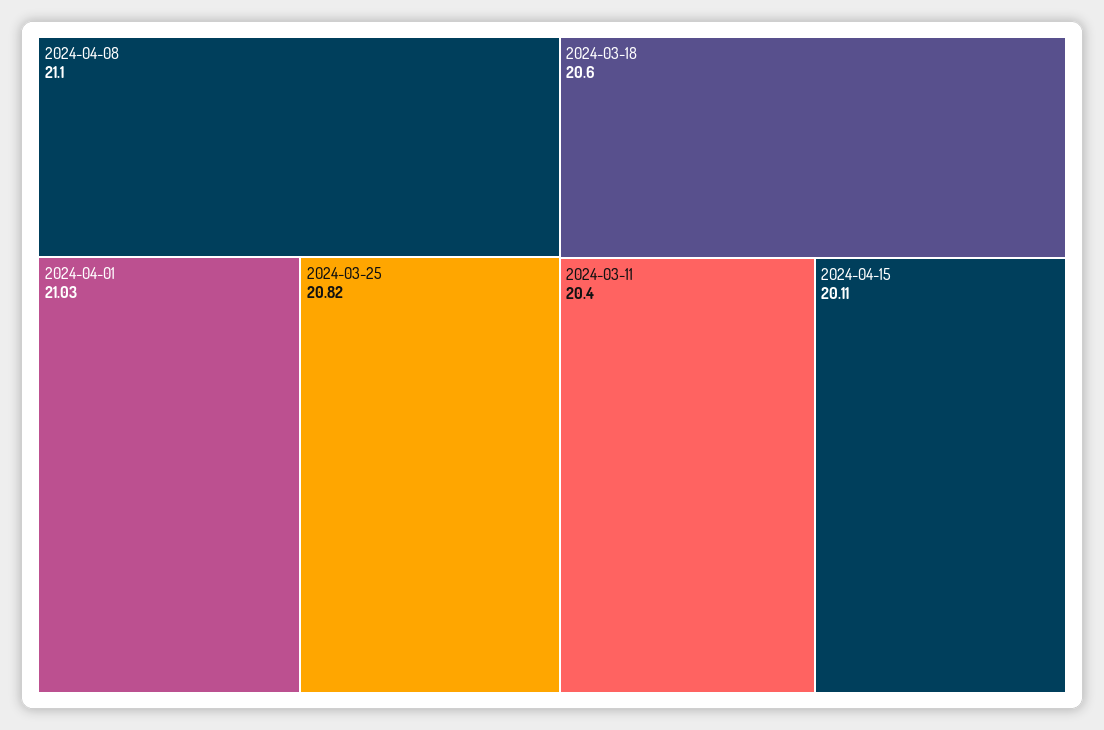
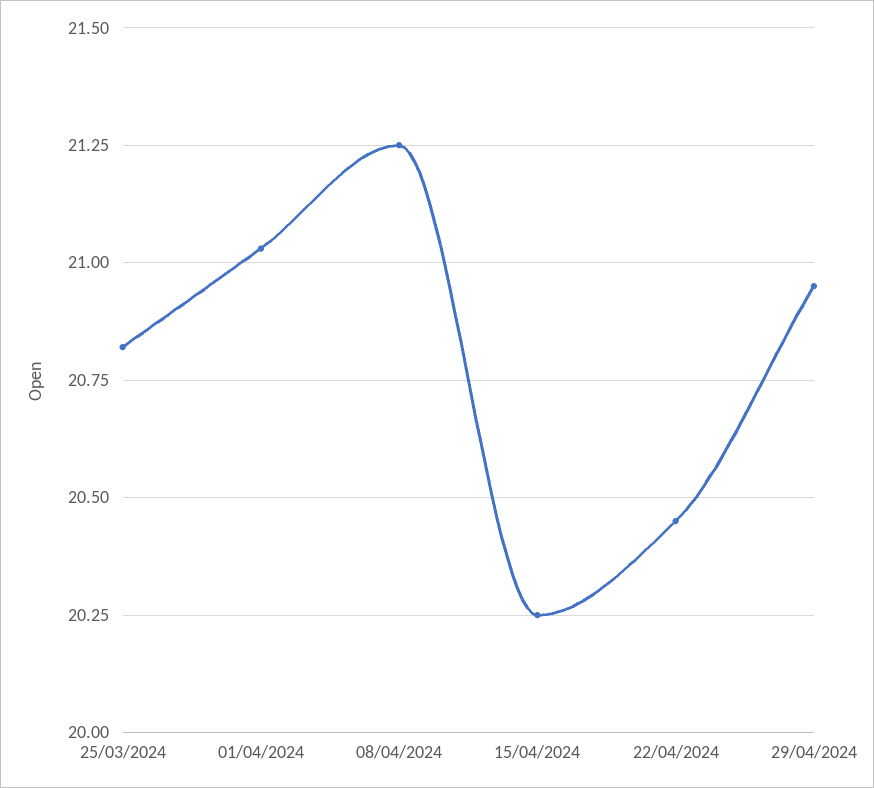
2024-04-08: 21.1 -> 21.25
2024-03-18: 20.6 -> none
2024-03-11: 20.4 -> none
2024-04-15: 20.11 -> 20.25
22/04/2024: none -> 20.45
29/04/2024: none -> 20.95

